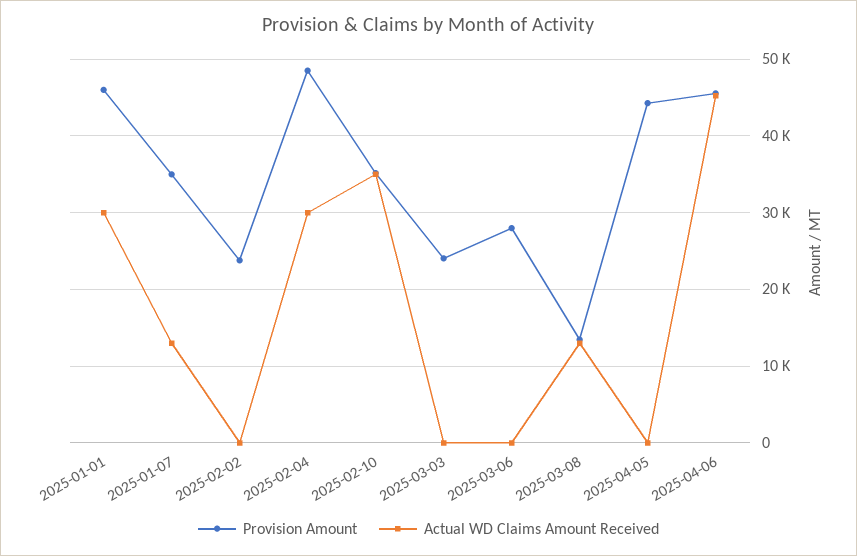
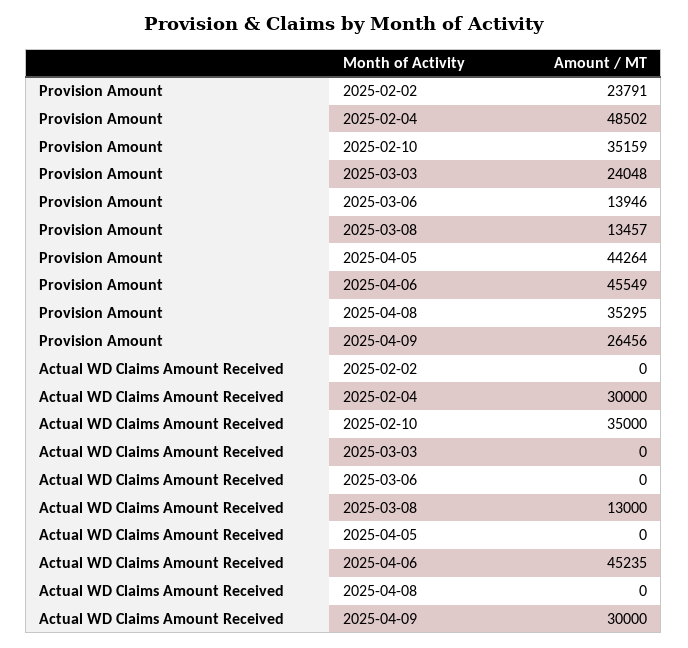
Provision Amount, 2025-01-01: 46000 -> none
Actual WD Claims Amount Received, 2025-01-01: 30000 -> none
Provision Amount, 2025-01-07: 35000 -> none
Actual WD Claims Amount Received, 2025-01-07: 13000 -> none
Provision Amount, 2025-03-06: 28000 -> 13946
Provision Amount, 2025-04-08: none -> 35295
Provision Amount, 2025-04-09: none -> 26456
Actual WD Claims Amount Received, 2025-04-08: none -> 0
Actual WD Claims Amount Received, 2025-04-09: none -> 30000

